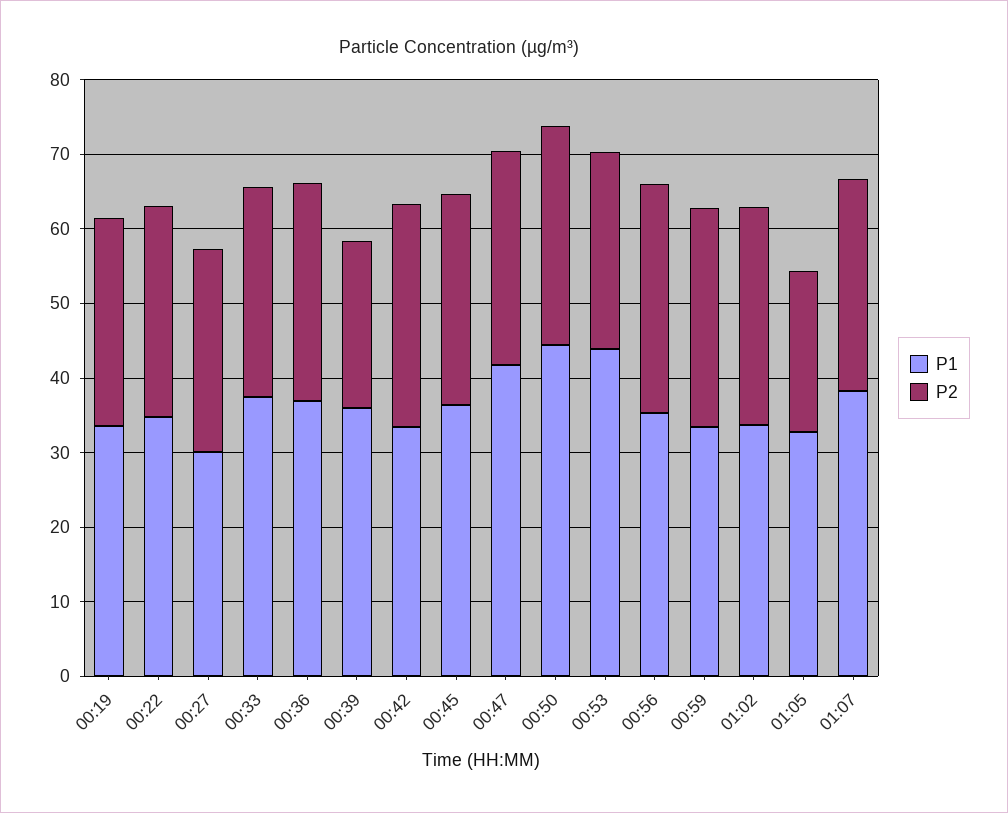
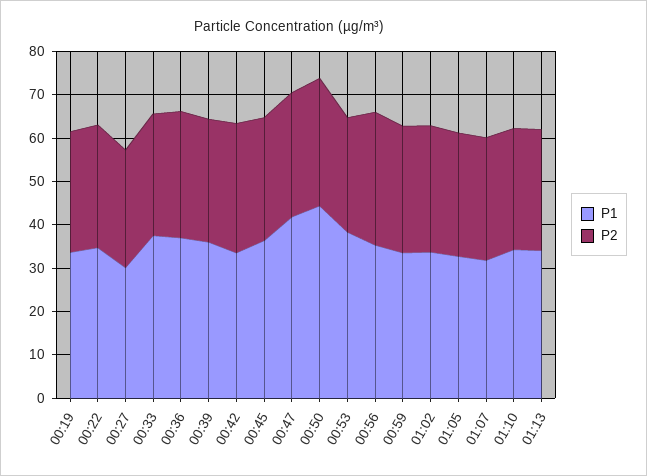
P2, 00:39: 22 -> 28
P1, 00:53: 44 -> 38
P2, 01:05: 22 -> 28
P1, 01:07: 38 -> 32
P1, 01:10: none -> 34
P2, 01:10: none -> 28
P1, 01:13: none -> 34
P2, 01:13: none -> 28

